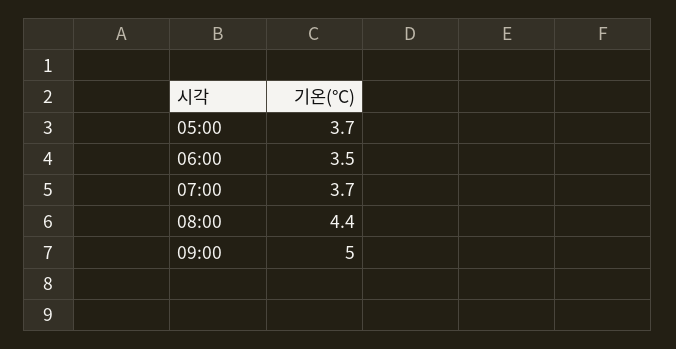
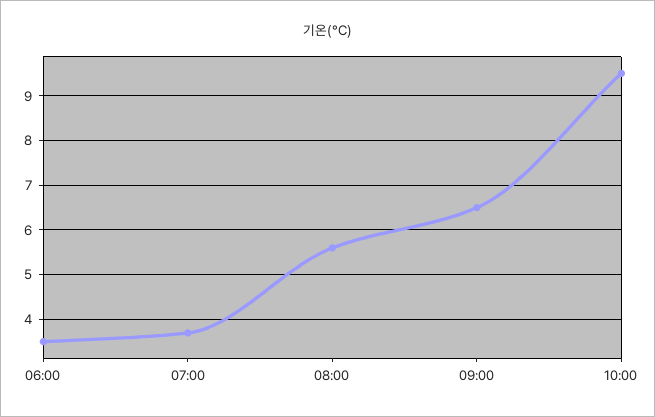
05:00: 3.7 -> none
08:00: 4.4 -> 5.5
09:00: 5 -> 6.5
10:00: none -> 9.5

